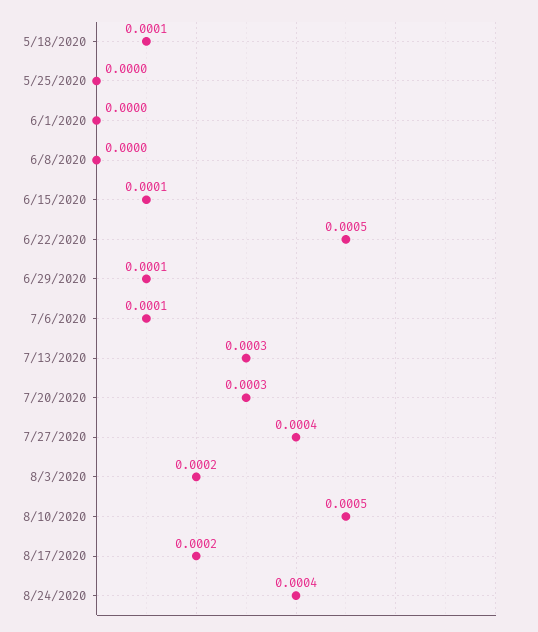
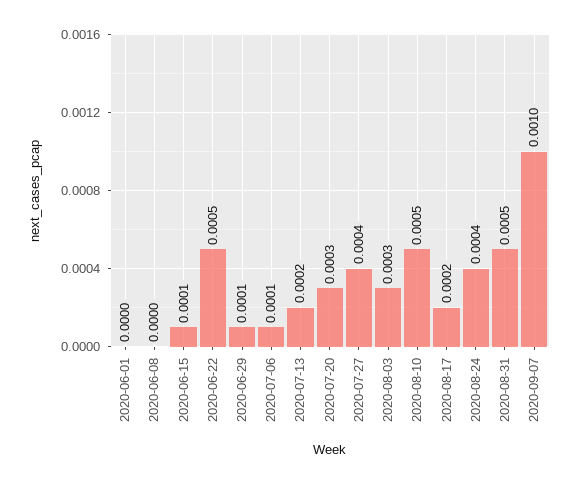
5/18/2020: 0.0001 -> none
5/25/2020: 0 -> none
7/13/2020: 0.0003 -> 0.0002
8/3/2020: 0.0002 -> 0.0003
2020-08-31: none -> 0.0005
2020-09-07: none -> 0.001

